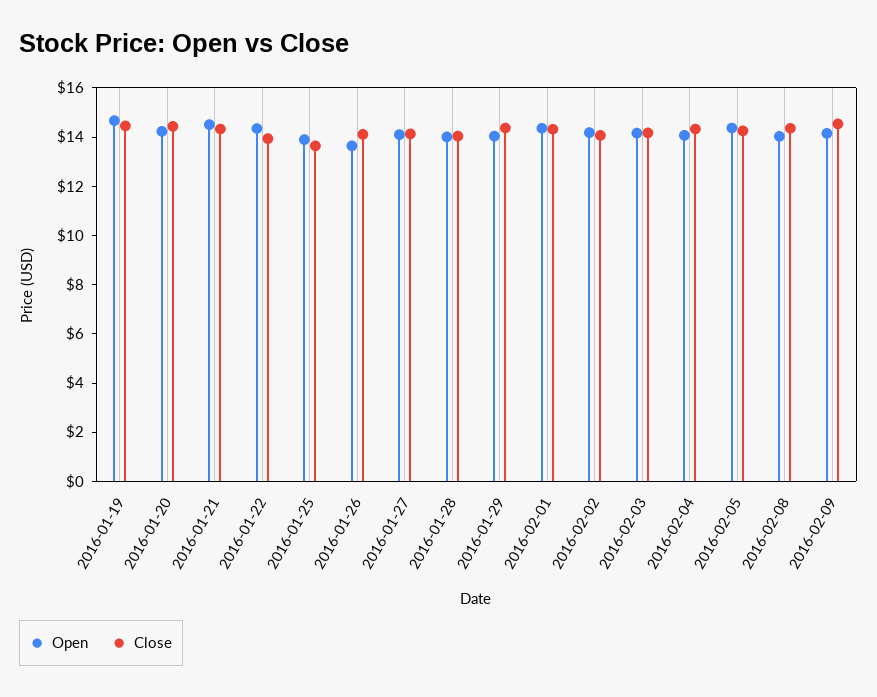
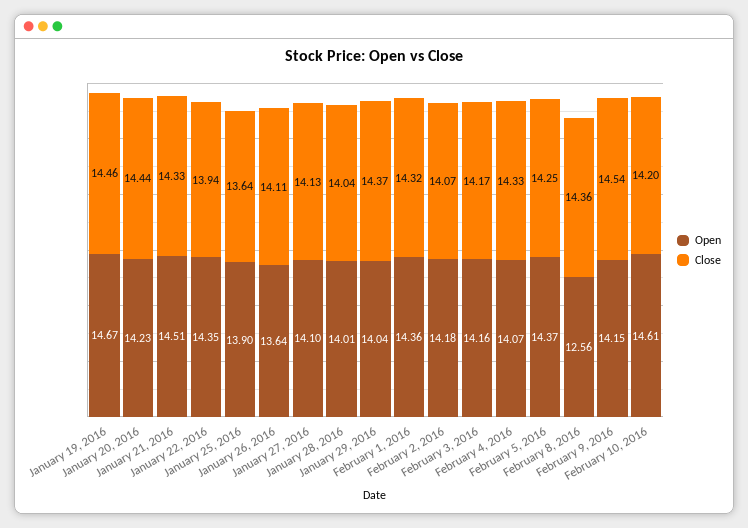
Open, 2016-02-08: 14 -> 12.56
Open, February 10, 2016: none -> 14.61
Close, February 10, 2016: none -> 14.2

